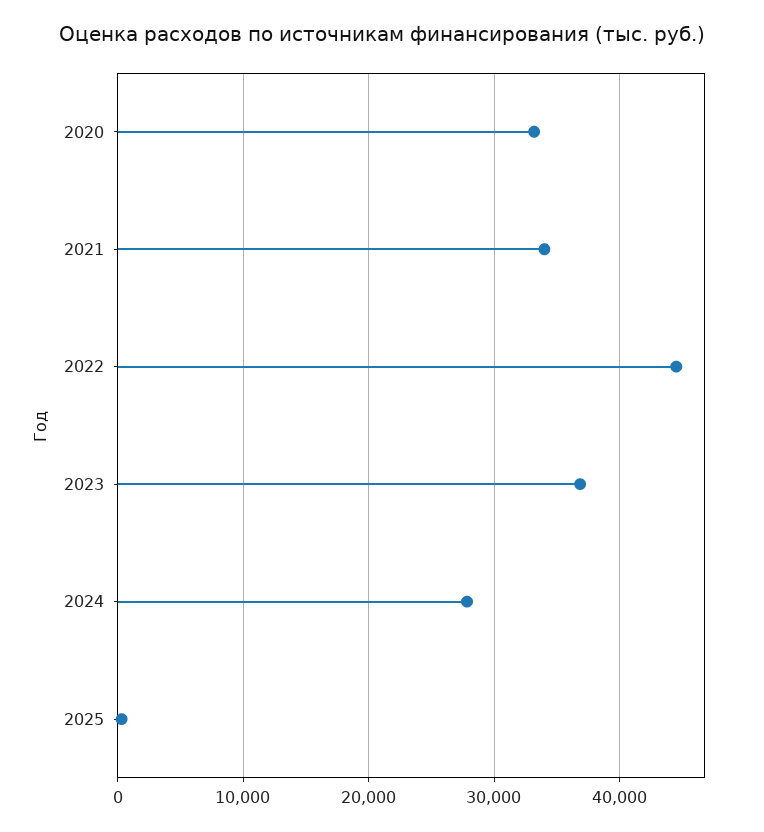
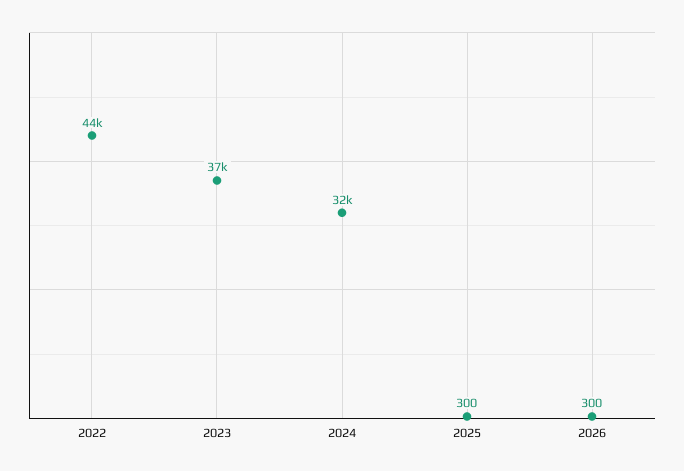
2020: 33000 -> none
2021: 34000 -> none
2024: 28000 -> 32000
2026: none -> 300

